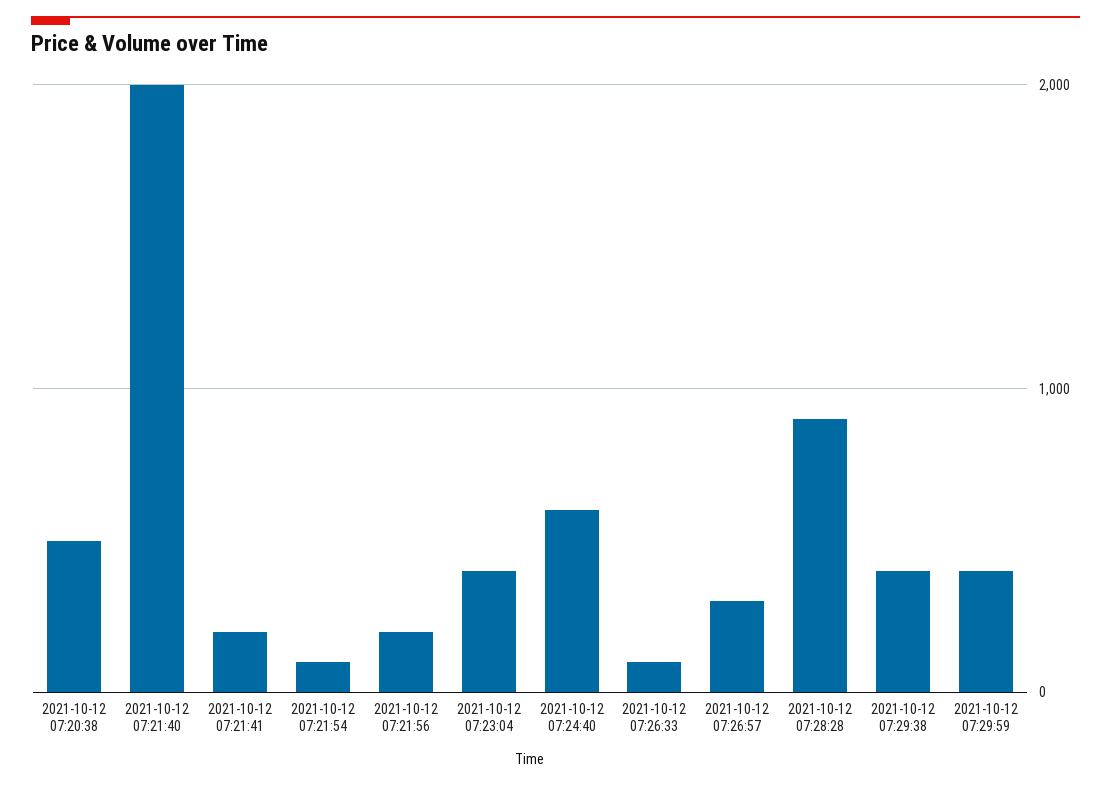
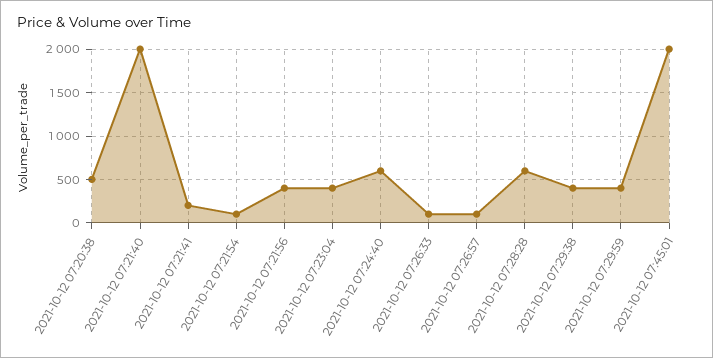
2021-10-12 07:21:56: 200 -> 400
2021-10-12 07:26:57: 300 -> 100
2021-10-12 07:28:28: 900 -> 600
2021-10-12 07:45:01: none -> 2000

